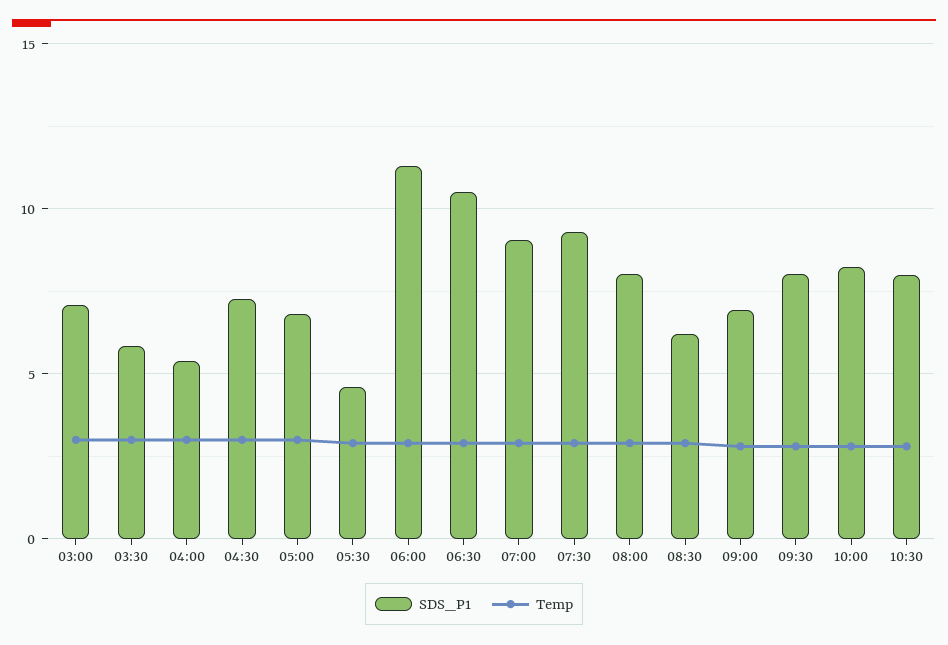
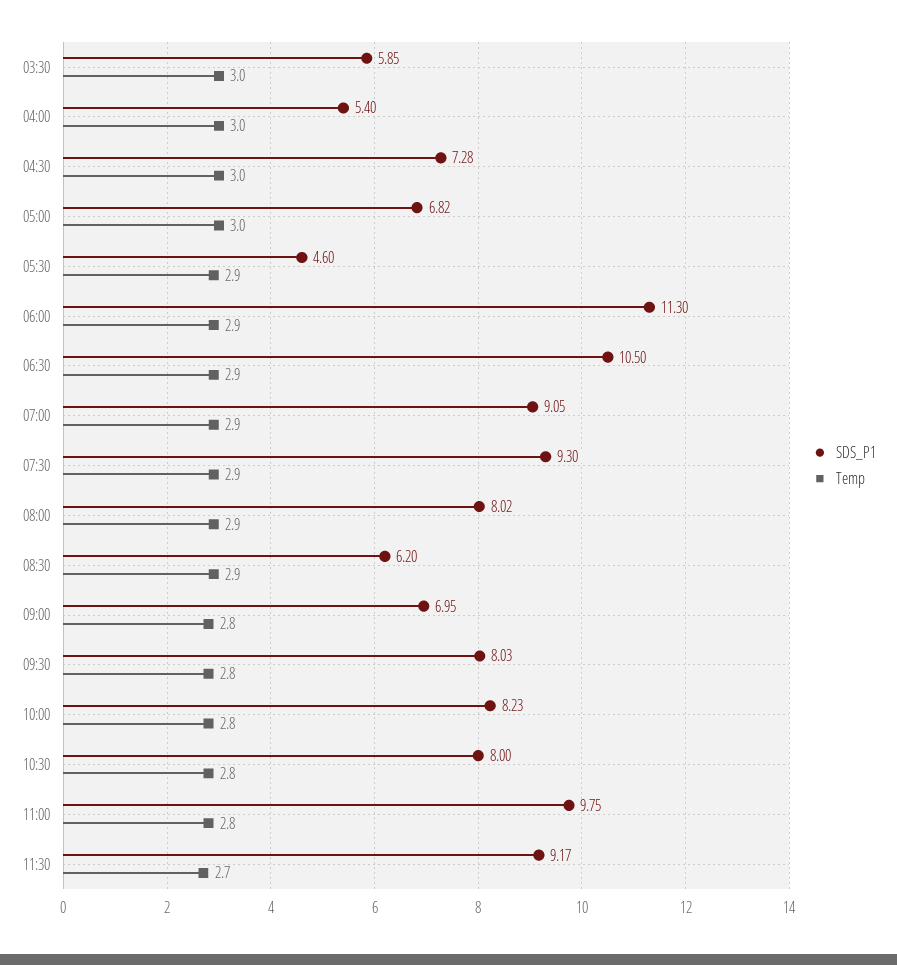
SDS_P1, 03:00: 7 -> none
Temp, 03:00: 3 -> none
SDS_P1, 11:00: none -> 9.75
Temp, 11:00: none -> 2.8
SDS_P1, 11:30: none -> 9.17
Temp, 11:30: none -> 2.7

